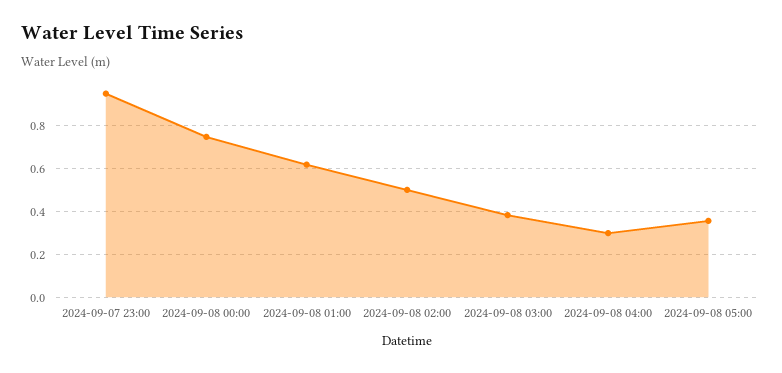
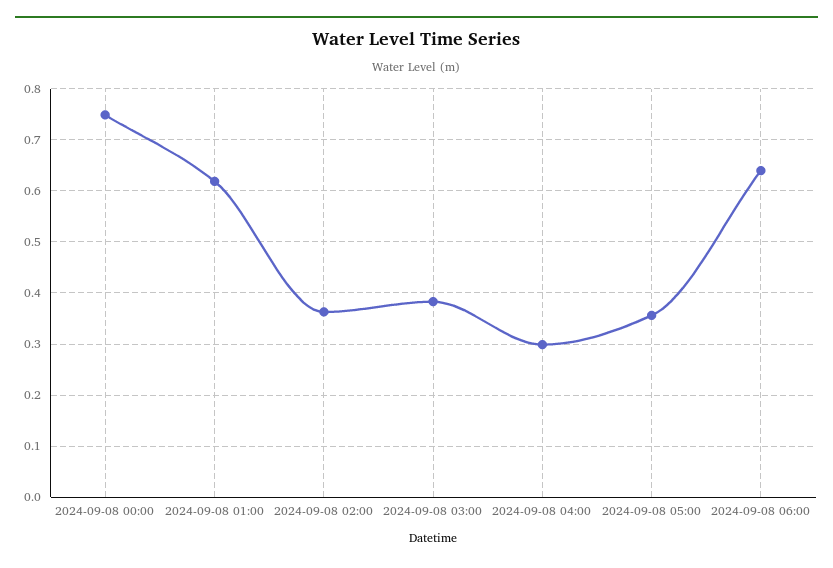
2024-09-07 23:00: 0.95 -> none
2024-09-08 02:00: 0.5 -> 0.36
2024-09-08 06:00: none -> 0.64

